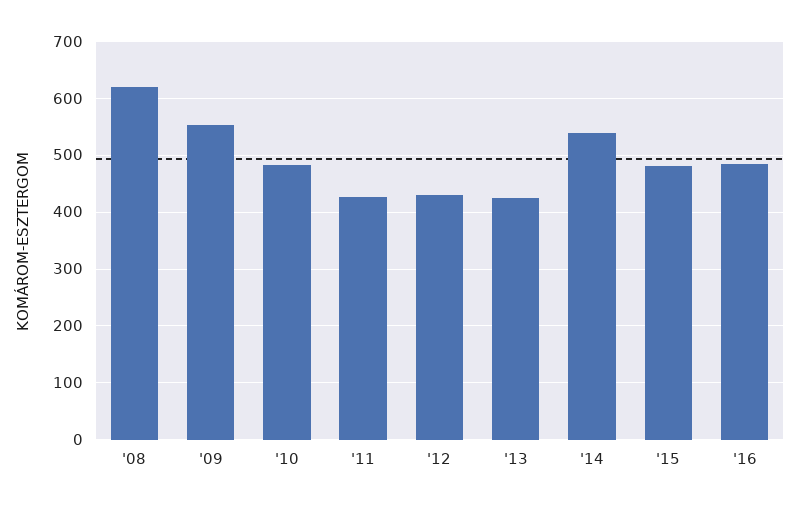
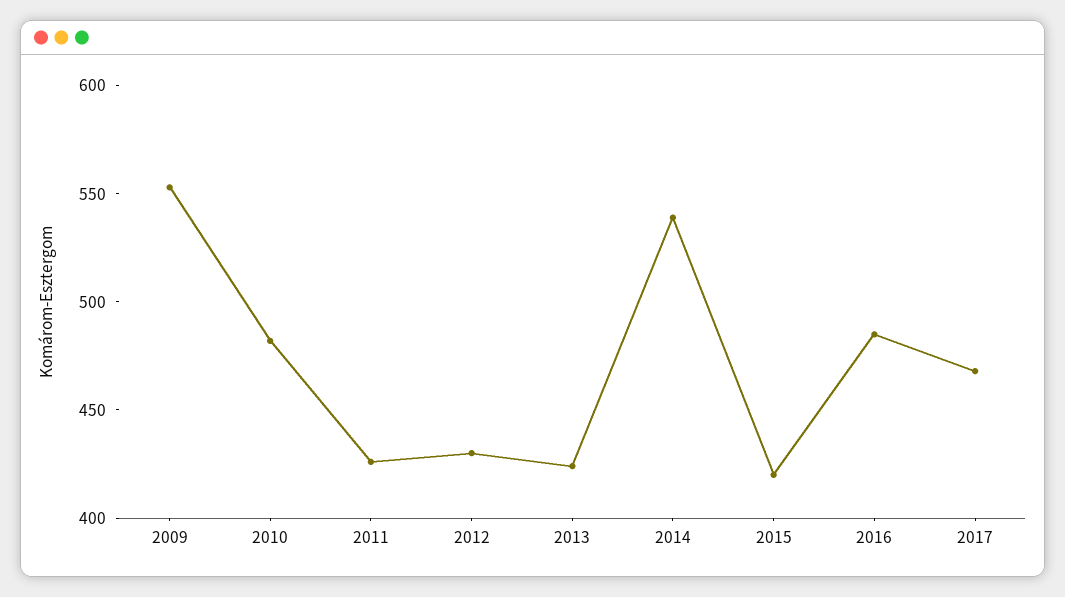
'08: 620 -> none
'15: 480 -> 420
2017: none -> 470

